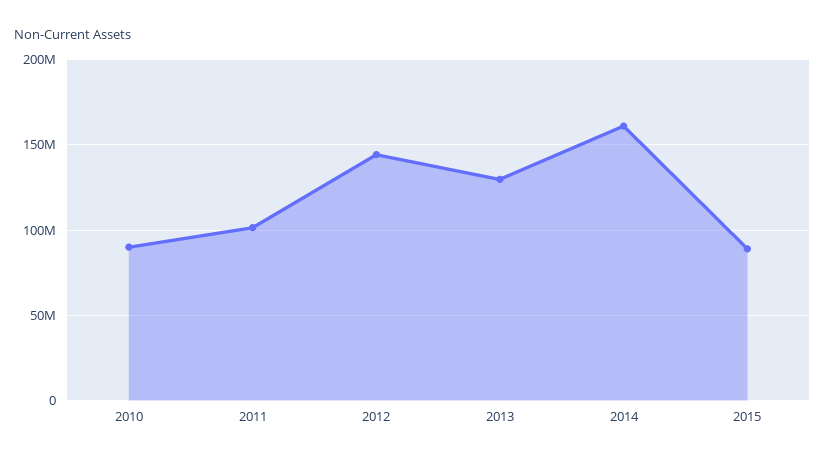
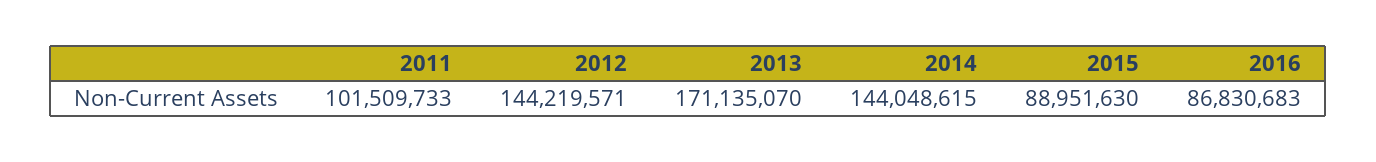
2010: 90000000 -> none
2013: 130000000 -> 171135070
2014: 160000000 -> 144048615
2016: none -> 86830683

